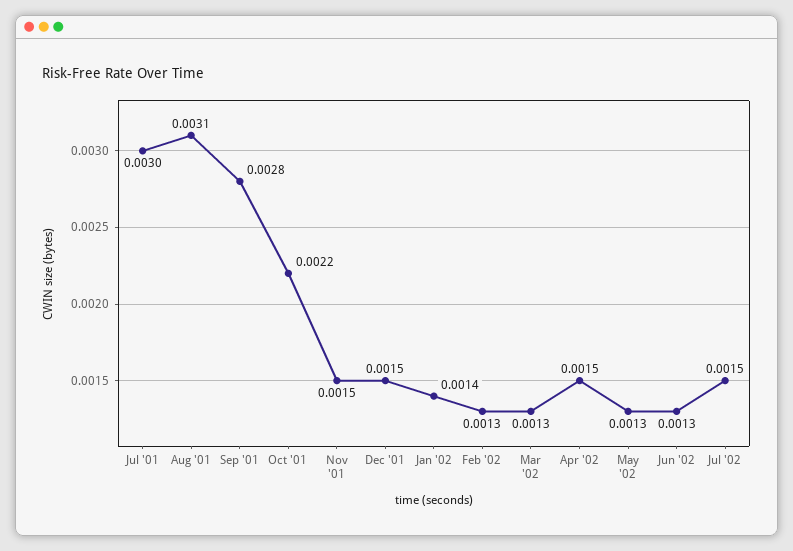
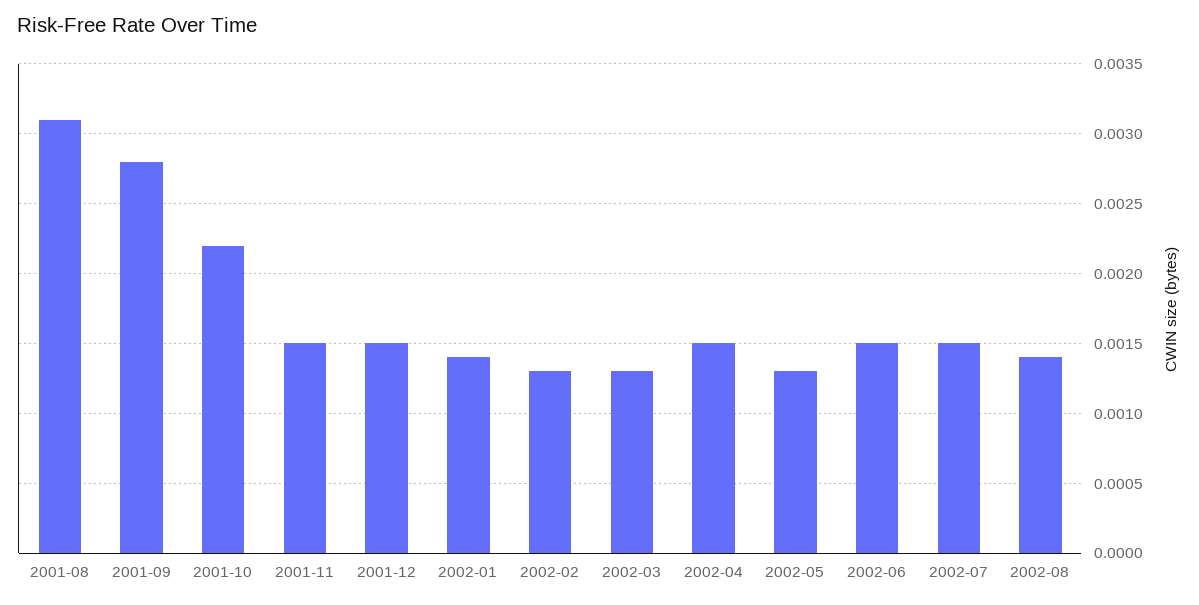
Jul '01: 0.003 -> none
Jun '02: 0.0013 -> 0.0015
2002-08: none -> 0.0014

